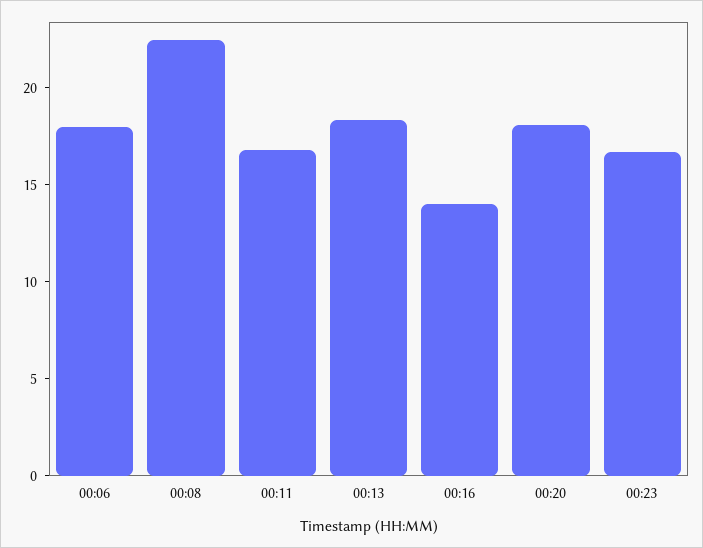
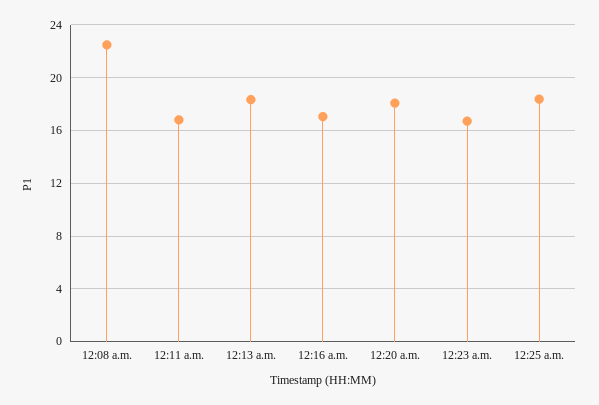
00:06: 18 -> none
00:16: 14 -> 17
12:25 a.m.: none -> 18.5

